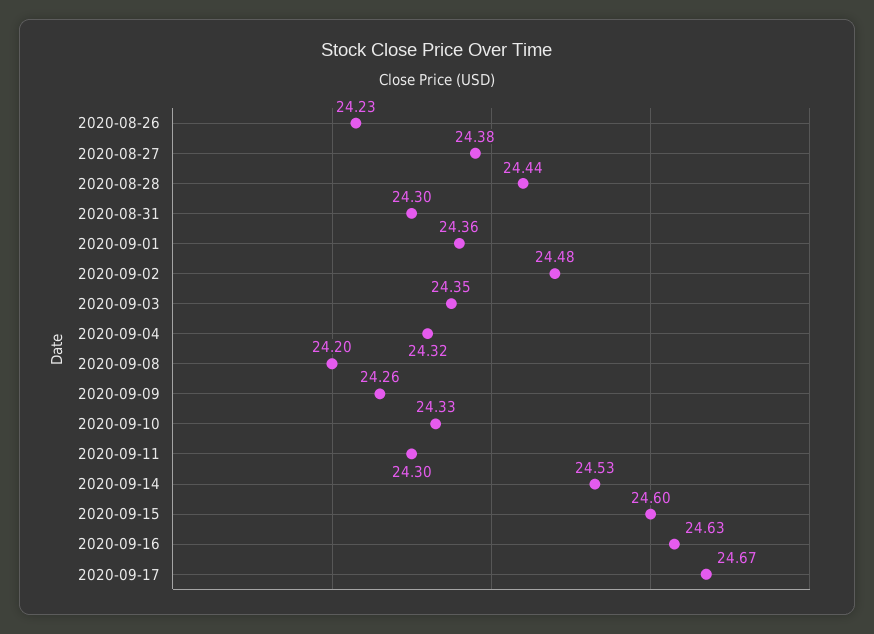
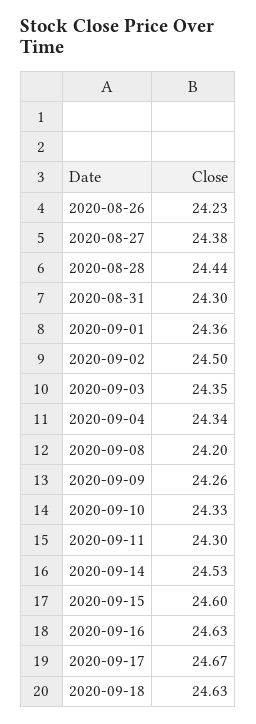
2020-09-02: 24.48 -> 24.5
2020-09-04: 24.32 -> 24.34
2020-09-18: none -> 24.63

